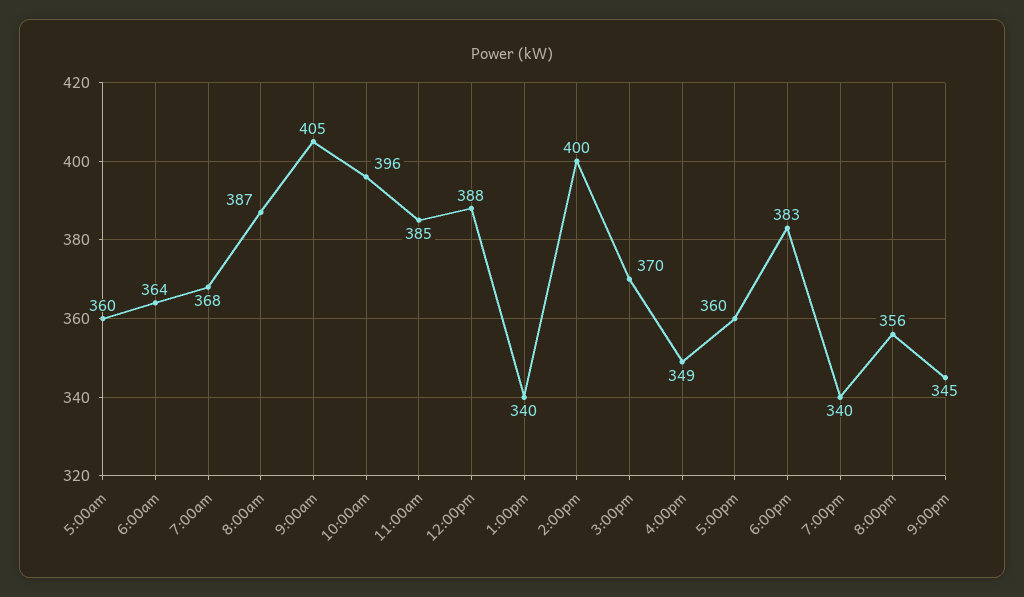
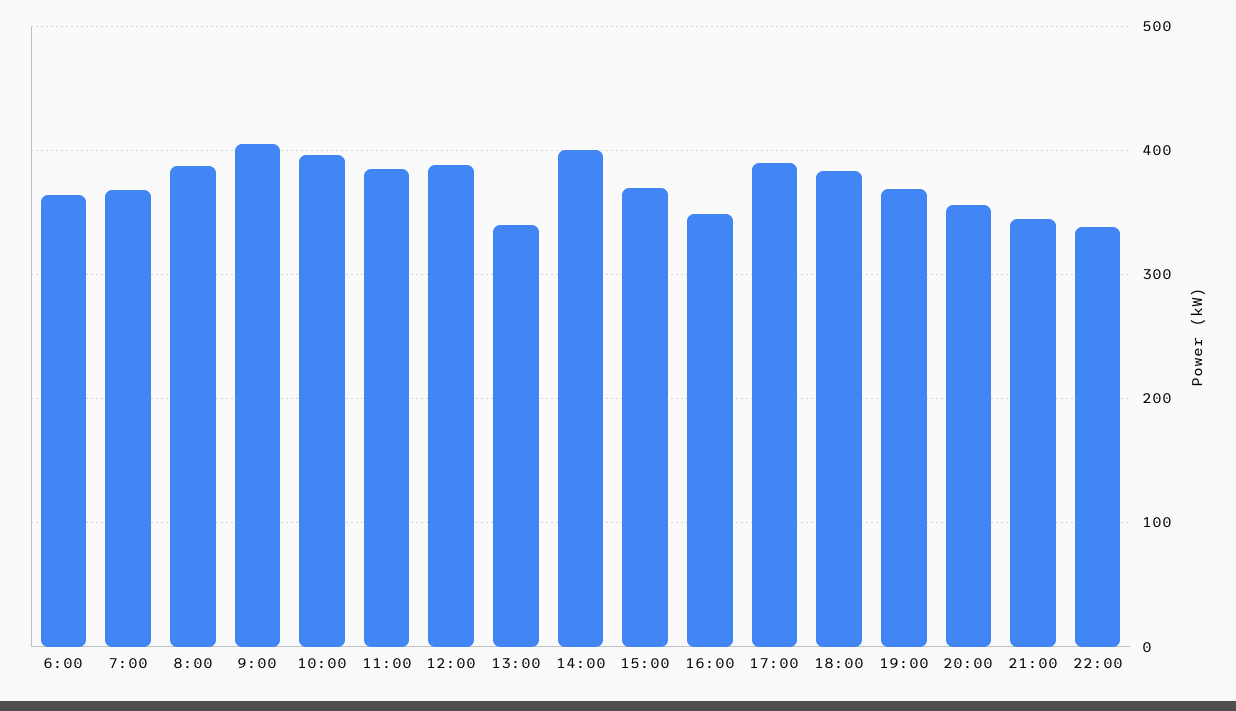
5:00am: 360 -> none
5:00pm: 360 -> 390
7:00pm: 340 -> 370
22:00: none -> 340

